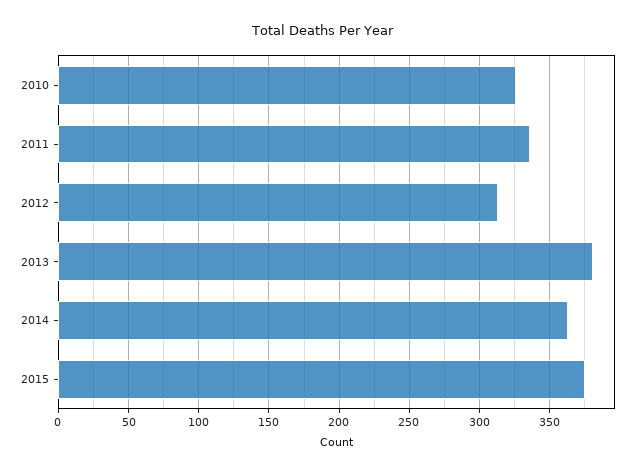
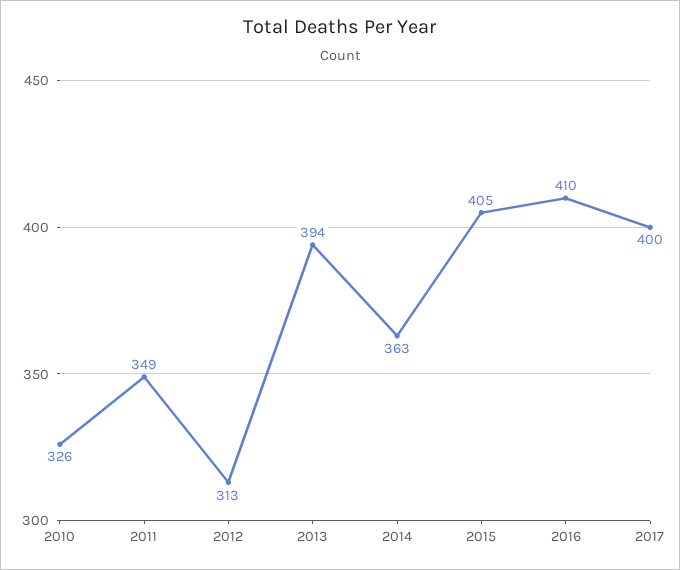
2011: 335 -> 349
2013: 380 -> 394
2015: 375 -> 405
2016: none -> 410
2017: none -> 400

